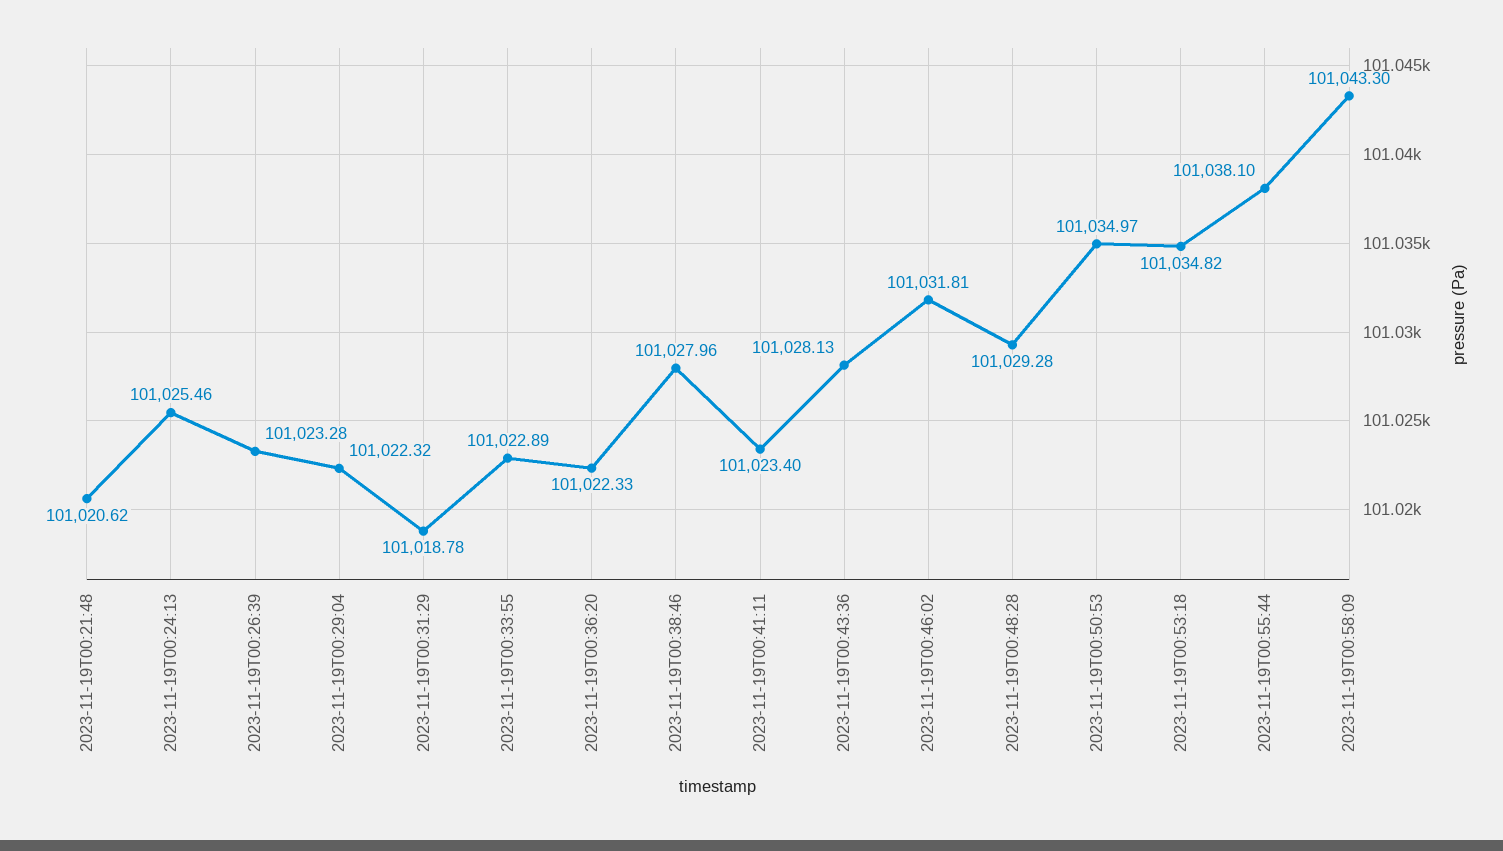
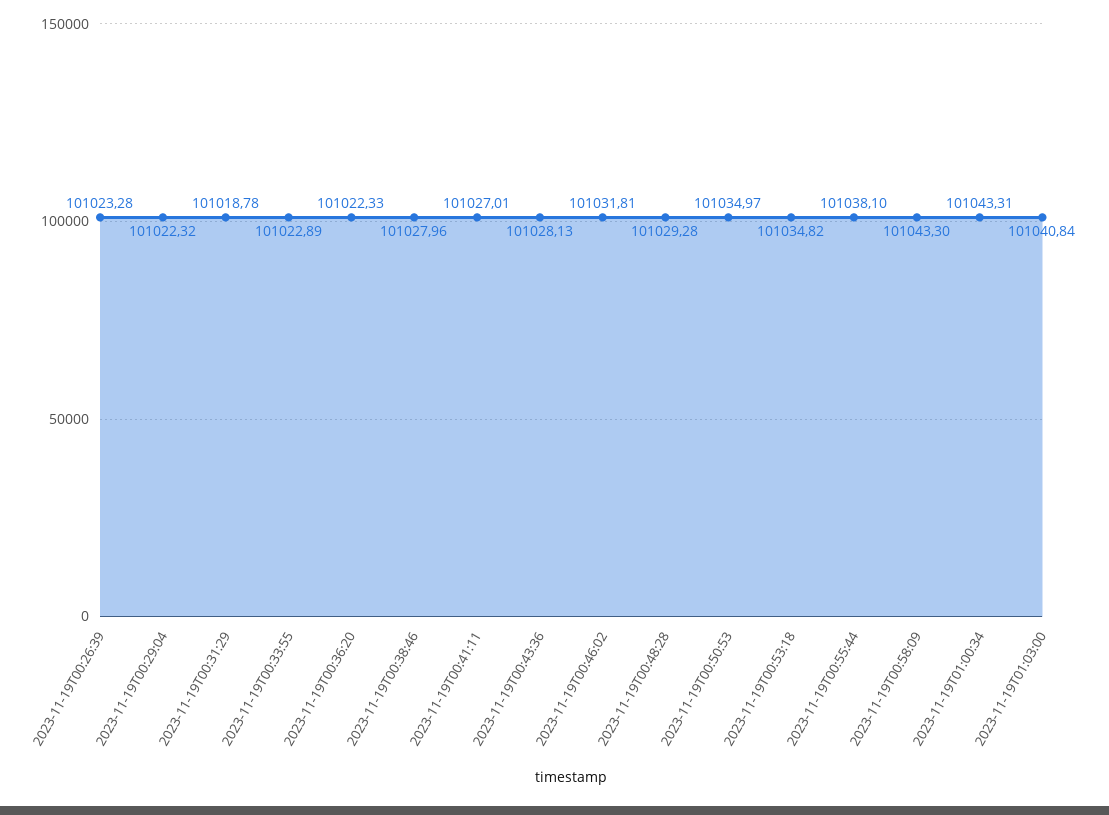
2023-11-19T00:21:48: 101020.62 -> none
2023-11-19T00:24:13: 101025.46 -> none
2023-11-19T00:41:11: 101023.4 -> 101027.01
2023-11-19T01:00:34: none -> 101043.31
2023-11-19T01:03:00: none -> 101040.84

